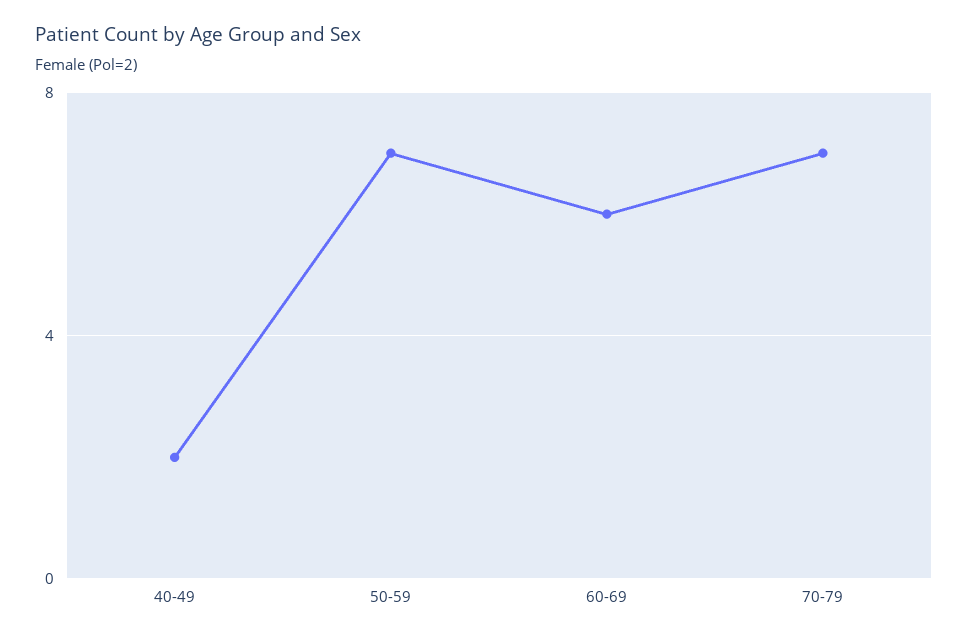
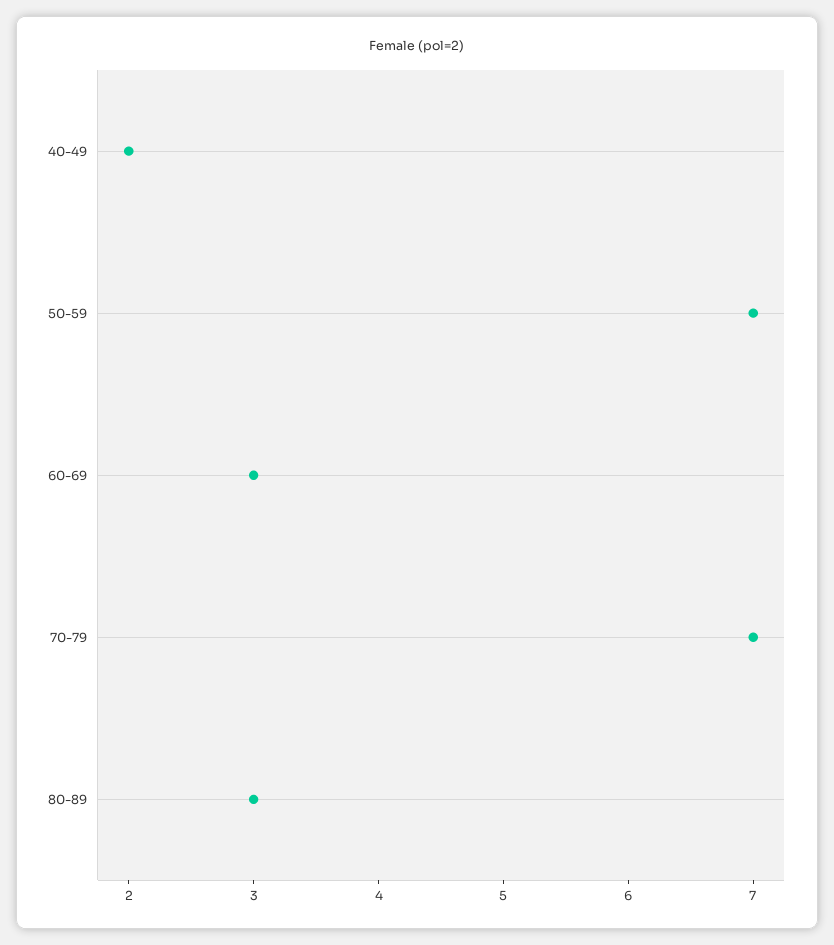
60-69: 6 -> 3
80-89: none -> 3

